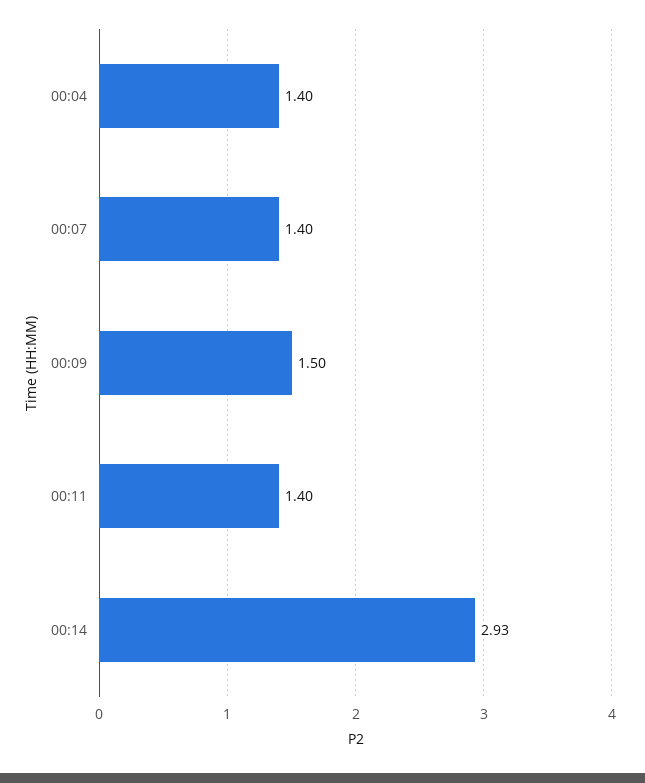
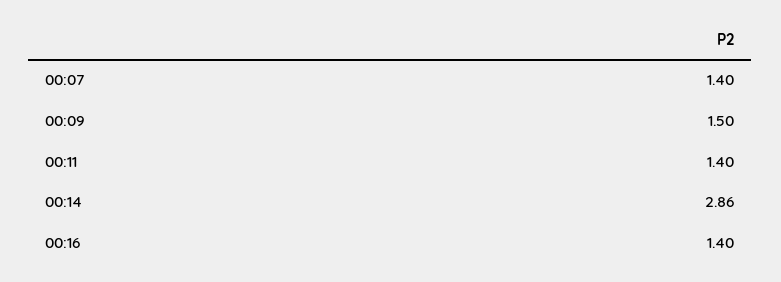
00:04: 1.4 -> none
00:14: 2.93 -> 2.86
00:16: none -> 1.4

